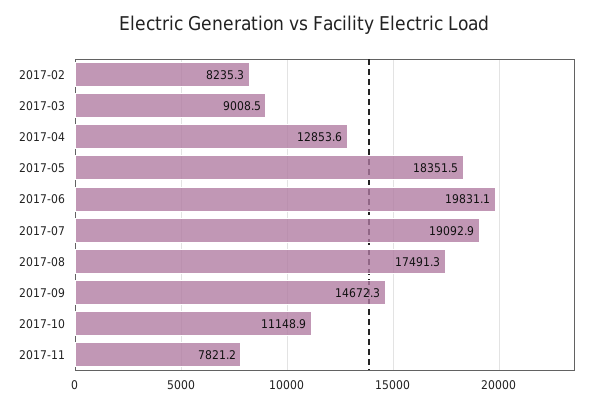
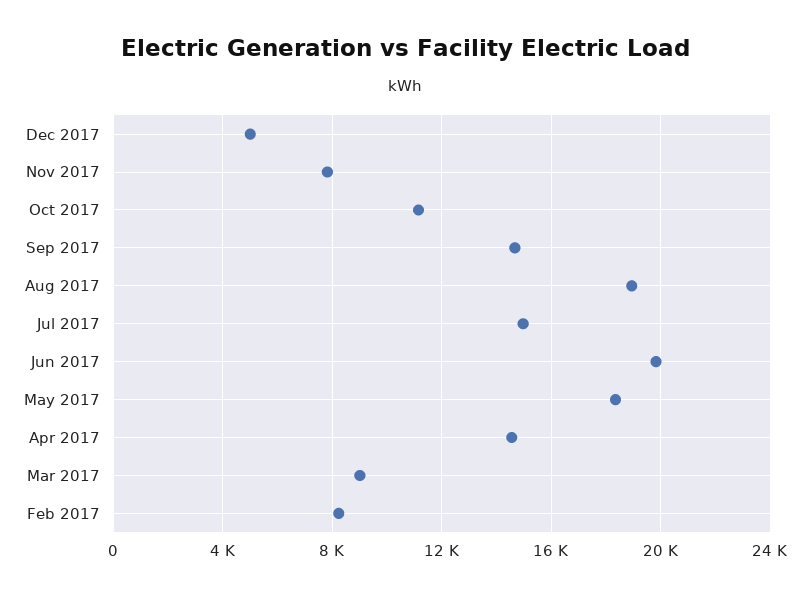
2017-04: 12853.6 -> 14500
2017-07: 19092.9 -> 15000
2017-08: 17491.3 -> 19000
Dec 2017: none -> 5000

